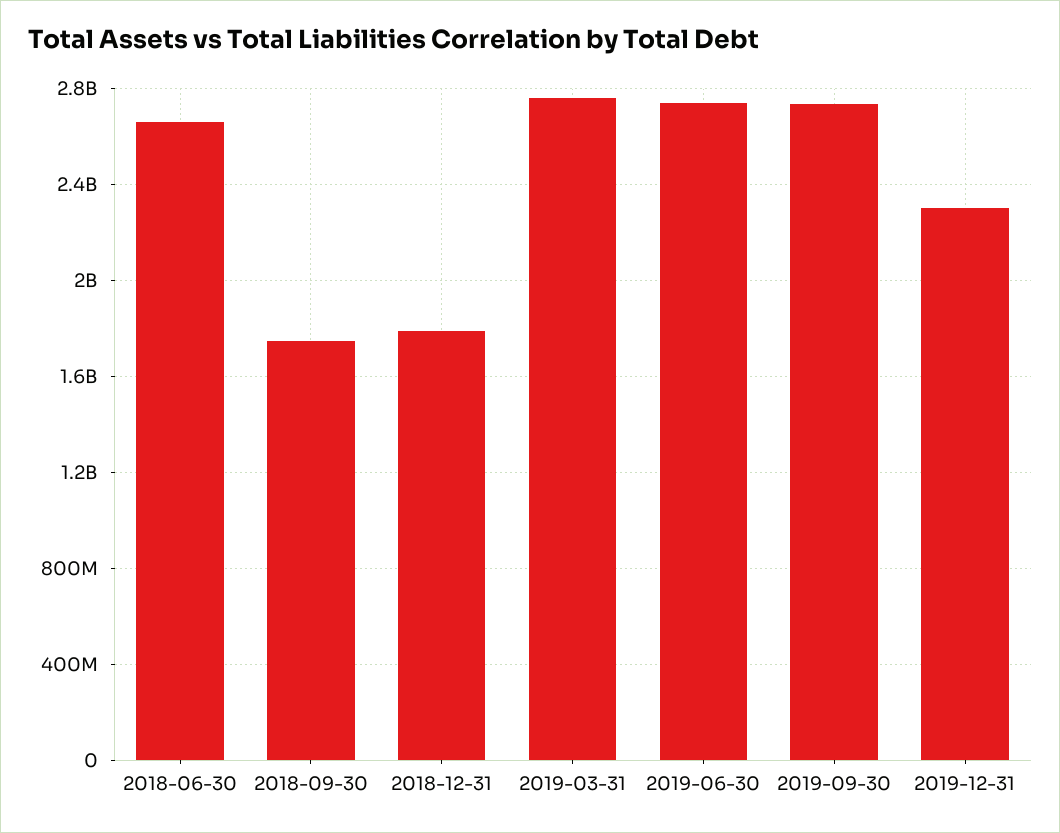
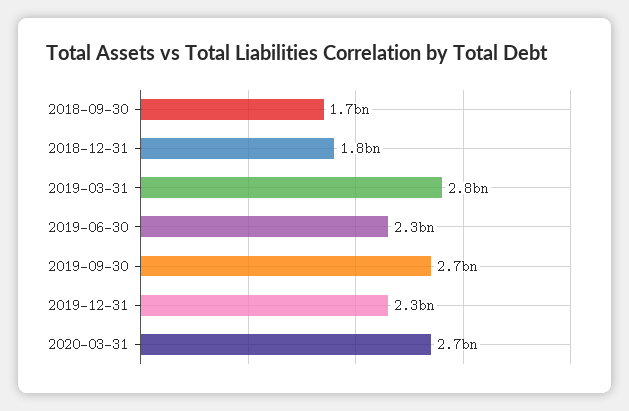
2018-06-30: 2650000000 -> none
2019-06-30: 2750000000 -> 2300000000
2020-03-31: none -> 2700000000

